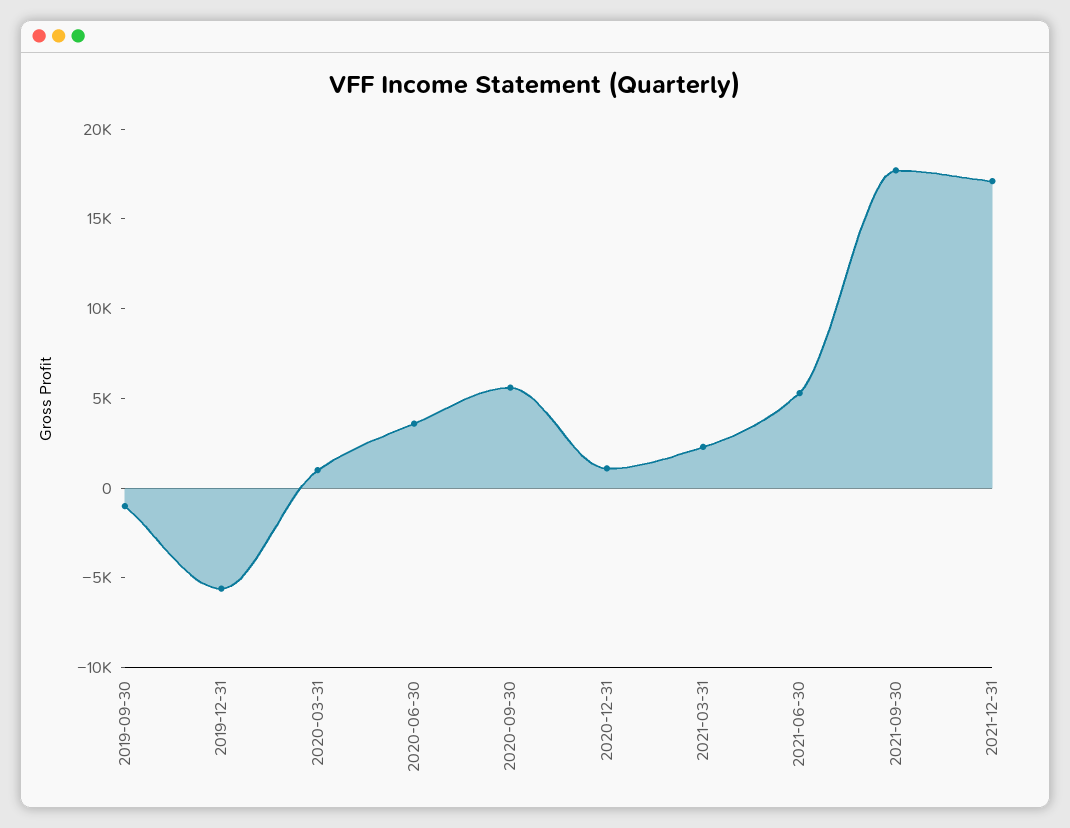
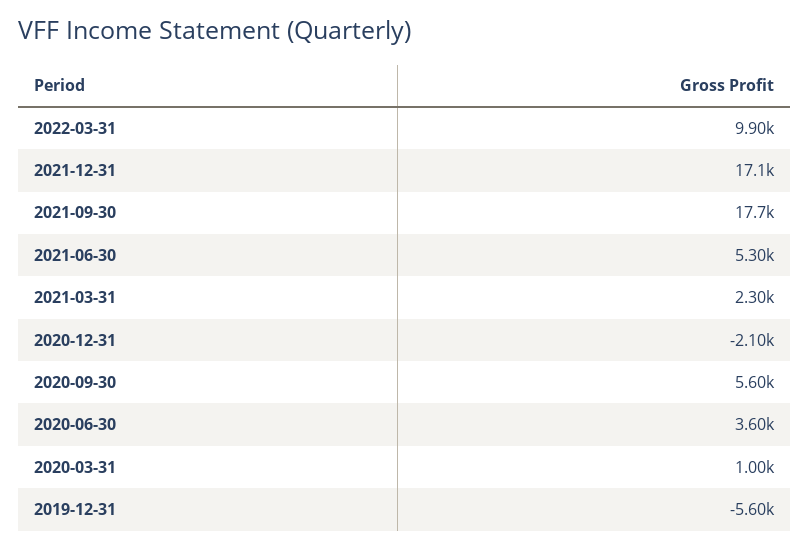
2019-09-30: -1000 -> none
2020-12-31: 1000 -> -2100
2022-03-31: none -> 9900

